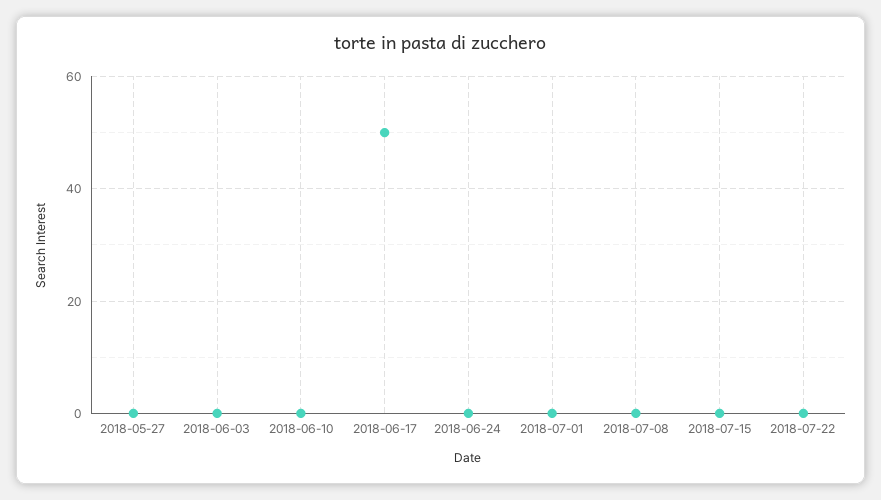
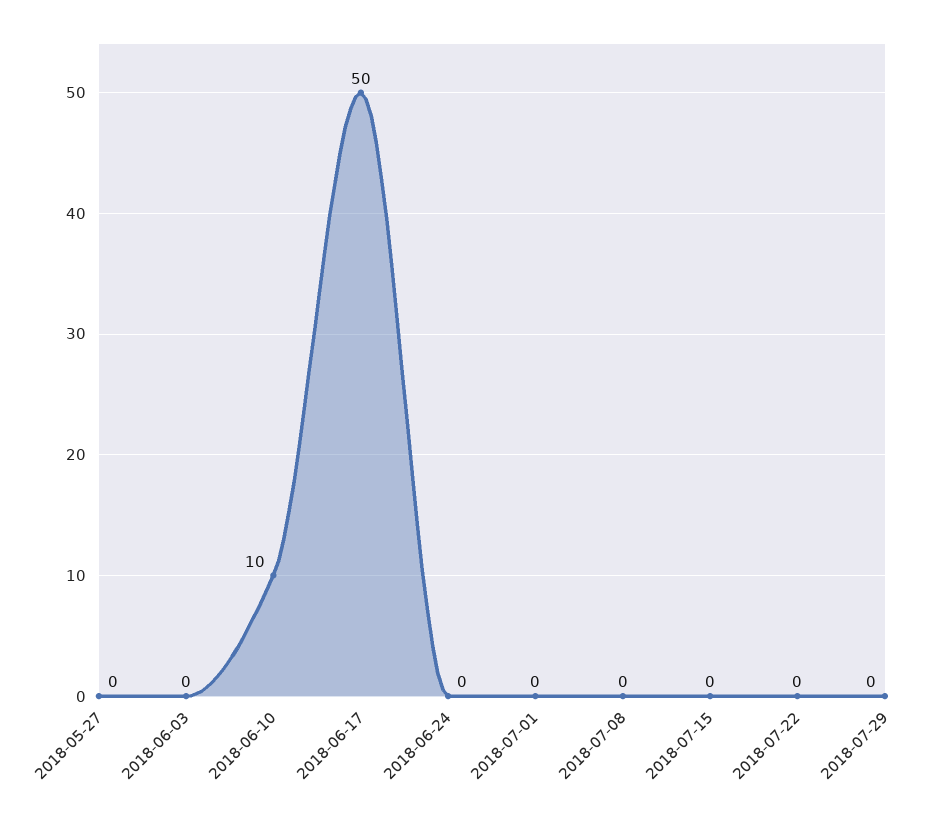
2018-06-10: 0 -> 10
2018-07-29: none -> 0

